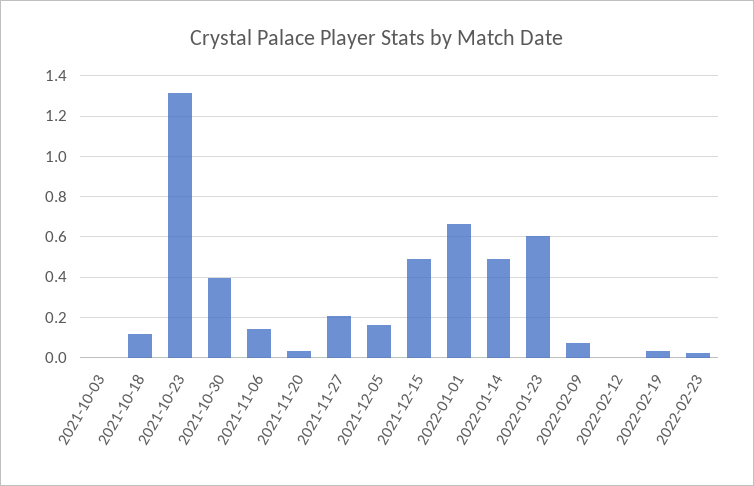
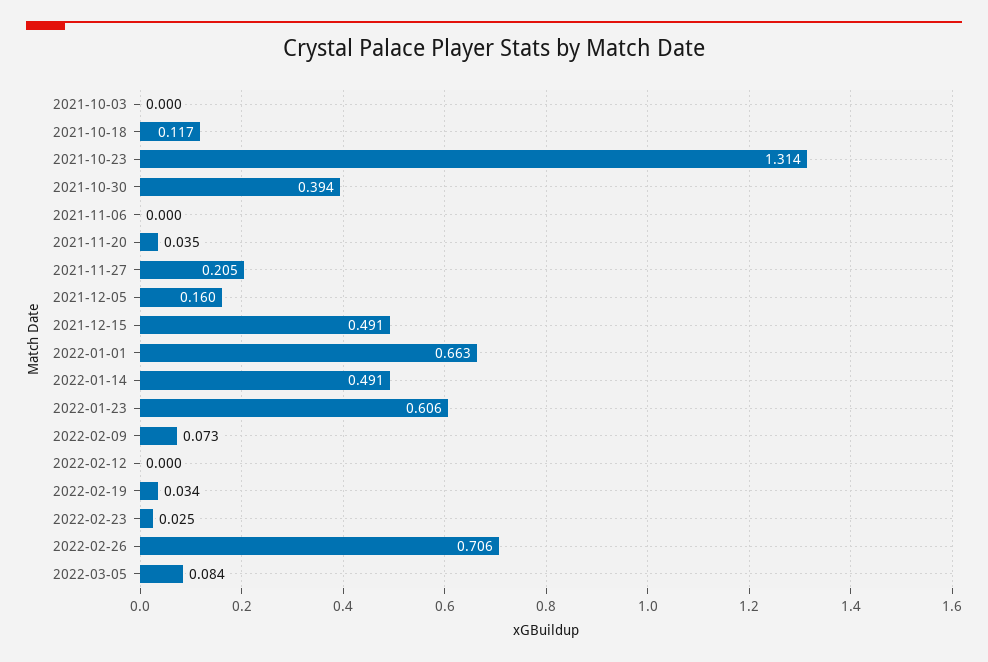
2021-11-06: 0.15 -> 0
2022-02-26: none -> 0.706
2022-03-05: none -> 0.084

